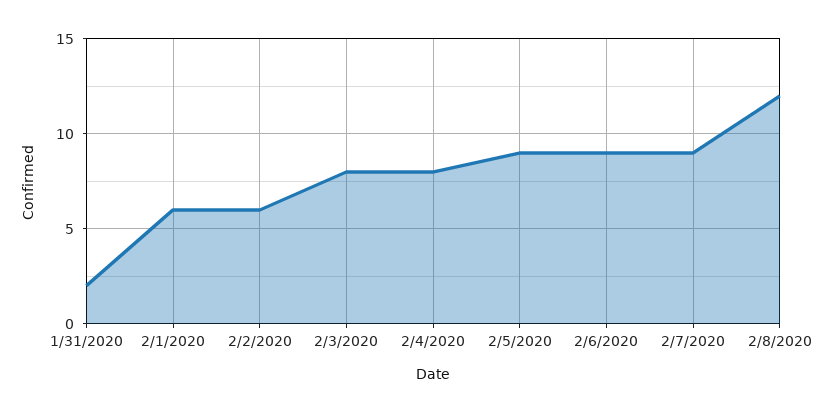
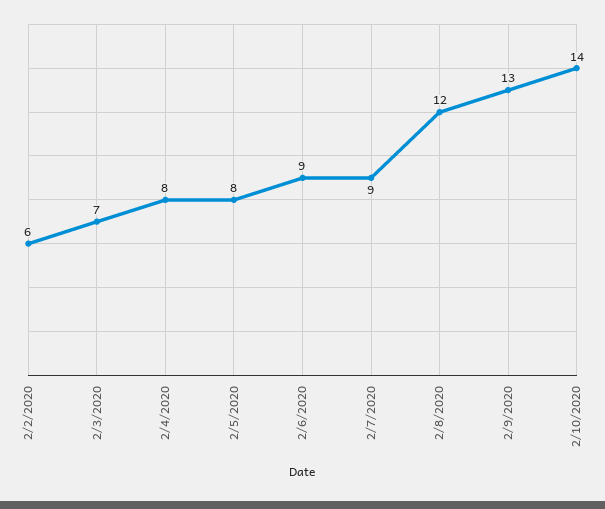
1/31/2020: 2 -> none
2/1/2020: 6 -> none
2/3/2020: 8 -> 7
2/5/2020: 9 -> 8
2/9/2020: none -> 13
2/10/2020: none -> 14

